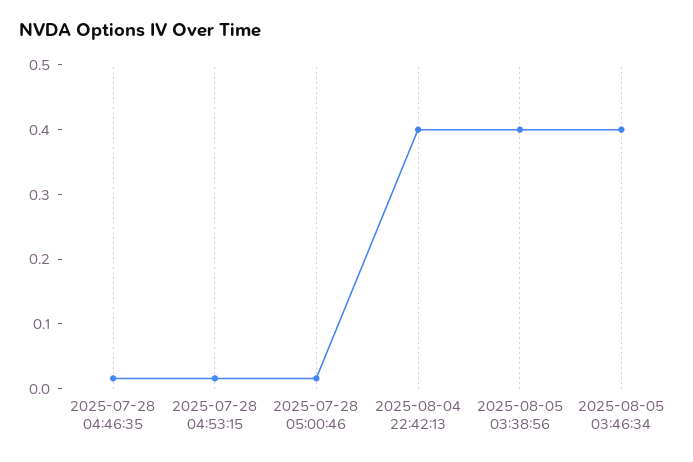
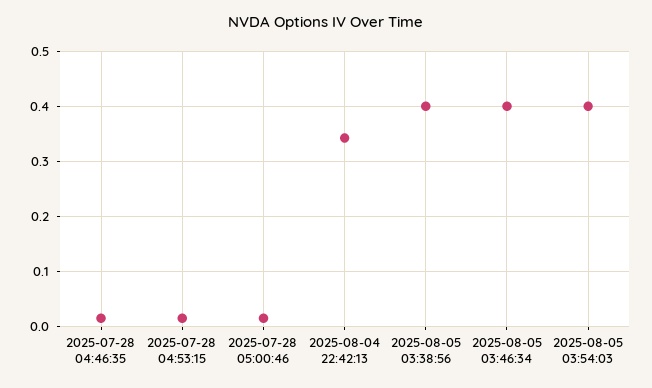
2025-08-04 22:42:13: 0.4 -> 0.34
2025-08-05 03:54:03: none -> 0.4

